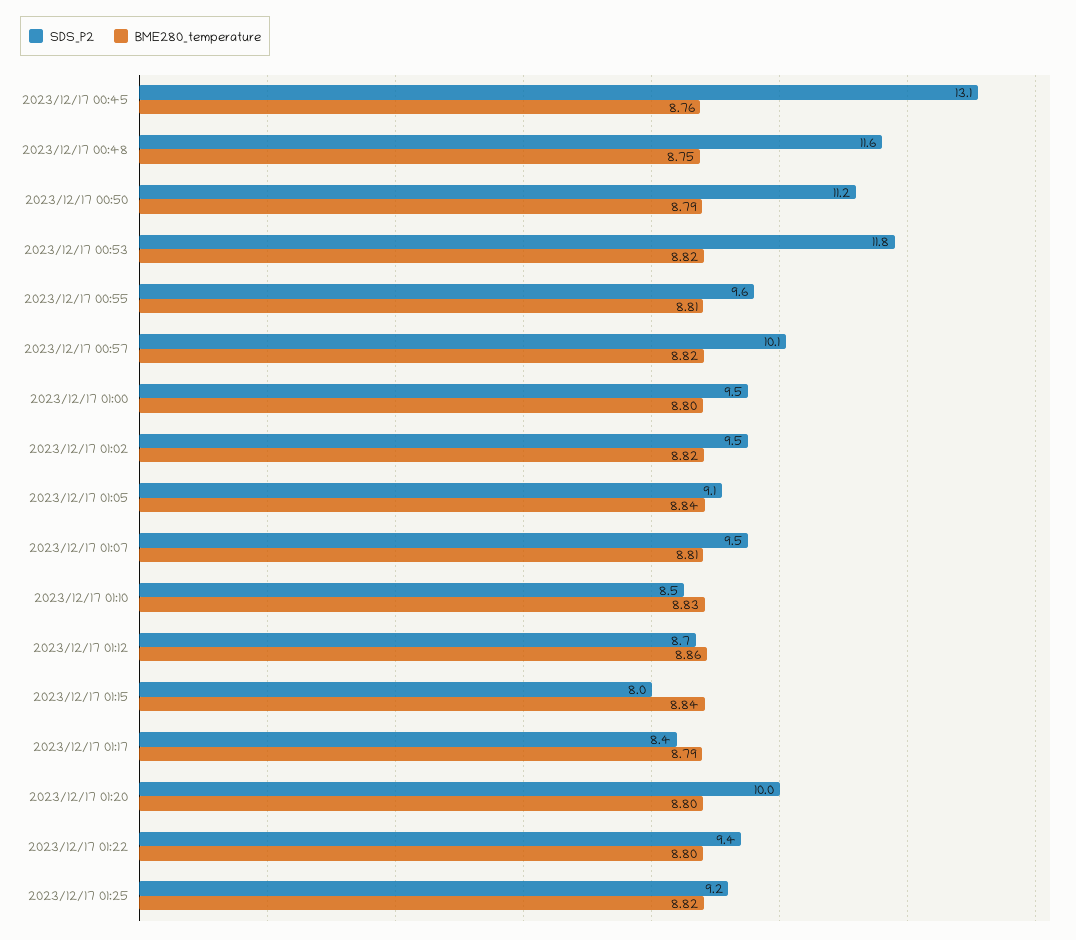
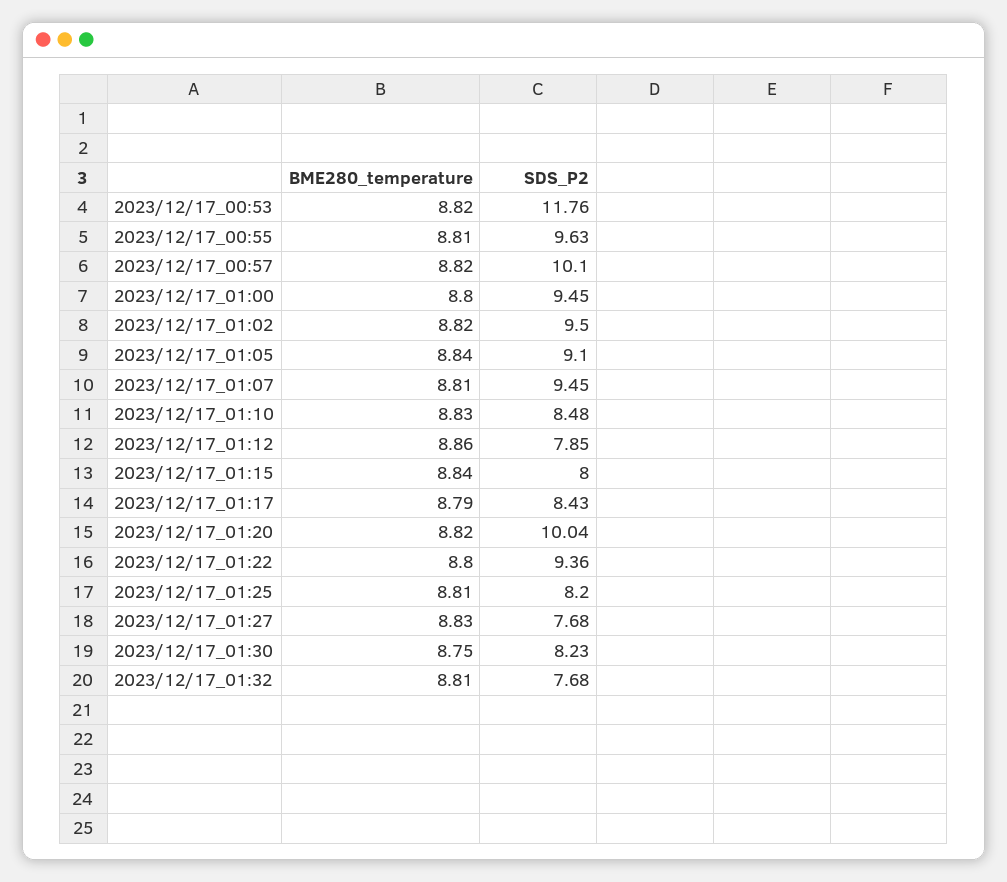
SDS_P2, 2023/12/17 00:45: 13.1 -> none
BME280_temperature, 2023/12/17 00:45: 8.76 -> none
SDS_P2, 2023/12/17 00:48: 11.6 -> none
BME280_temperature, 2023/12/17 00:48: 8.75 -> none
SDS_P2, 2023/12/17 00:50: 11.2 -> none
BME280_temperature, 2023/12/17 00:50: 8.79 -> none
SDS_P2, 2023/12/17 01:12: 8.7 -> 7.85
BME280_temperature, 2023/12/17 01:20: 8.8 -> 8.82
SDS_P2, 2023/12/17 01:25: 9.2 -> 8.2
BME280_temperature, 2023/12/17 01:25: 8.82 -> 8.81
BME280_temperature, 2023/12/17_01:27: none -> 8.83
SDS_P2, 2023/12/17_01:27: none -> 7.68
BME280_temperature, 2023/12/17_01:30: none -> 8.75
SDS_P2, 2023/12/17_01:30: none -> 8.23
BME280_temperature, 2023/12/17_01:32: none -> 8.81
SDS_P2, 2023/12/17_01:32: none -> 7.68

